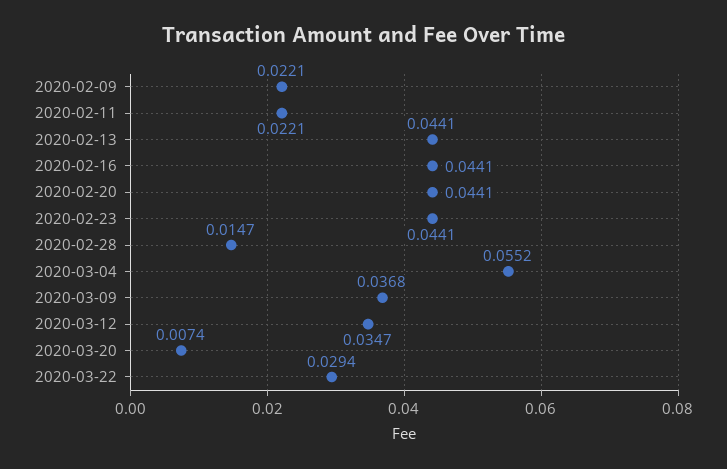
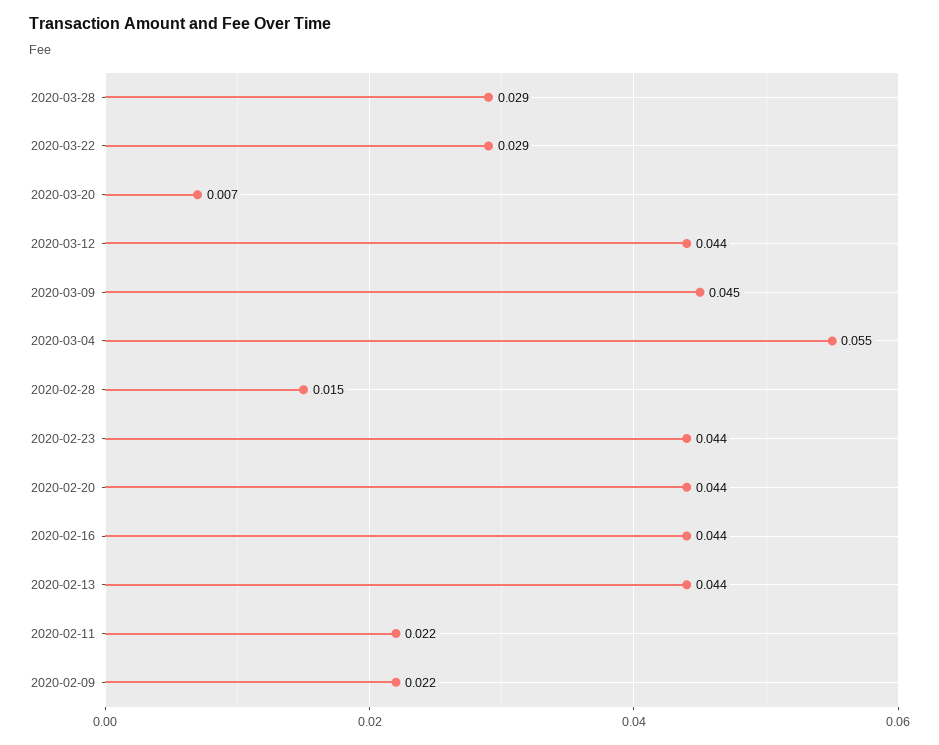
2020-03-09: 0.0368 -> 0.045
2020-03-12: 0.0347 -> 0.044
2020-03-28: none -> 0.029

